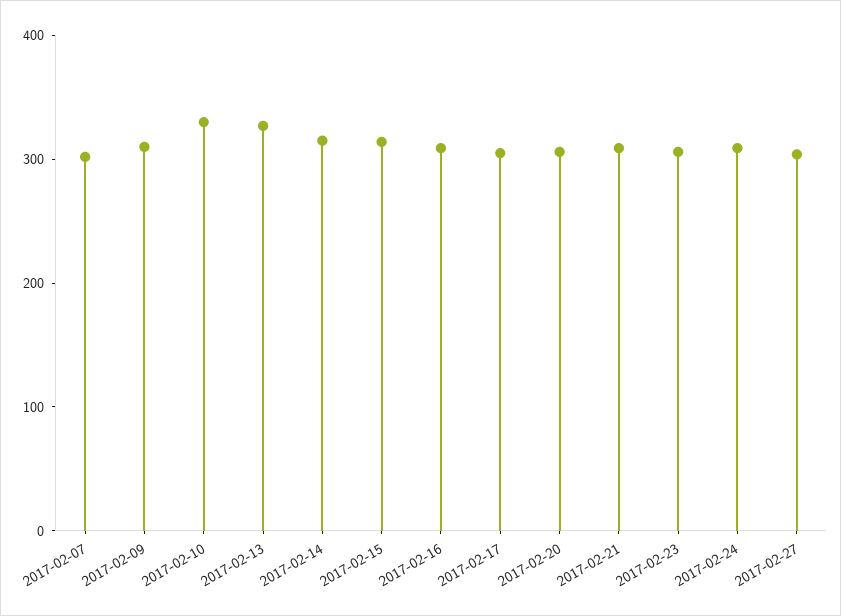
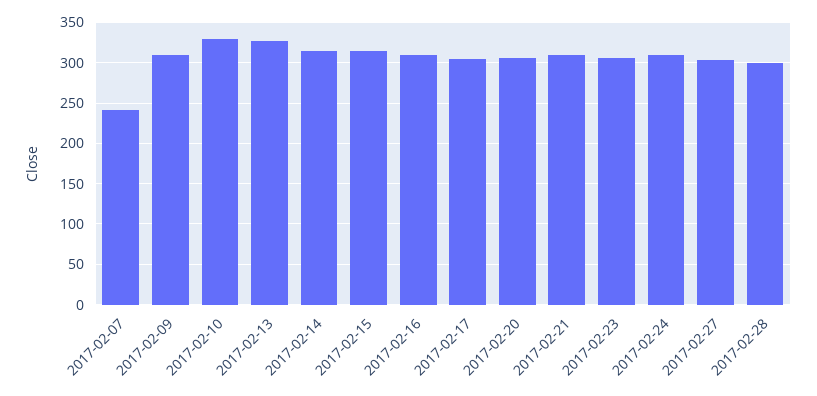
2017-02-07: 300 -> 240
2017-02-28: none -> 300

